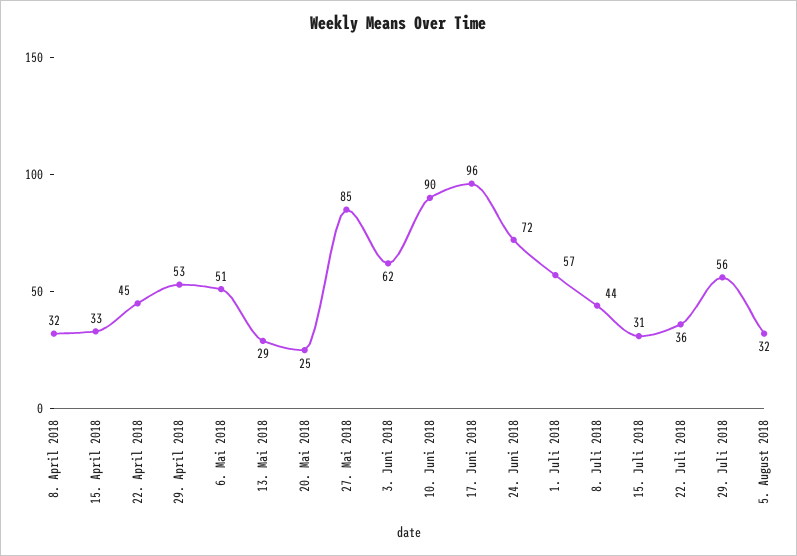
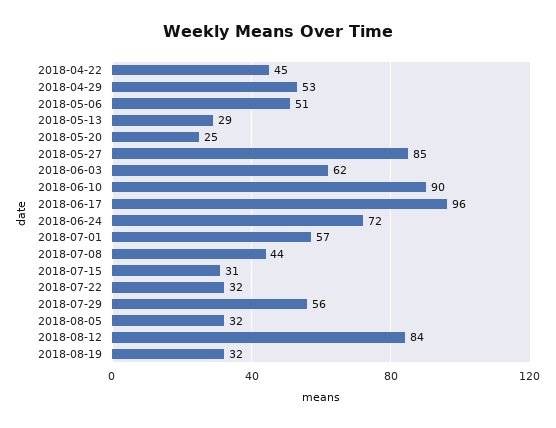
8. April 2018: 32 -> none
15. April 2018: 33 -> none
22. Juli 2018: 36 -> 32
2018-08-12: none -> 84
2018-08-19: none -> 32

